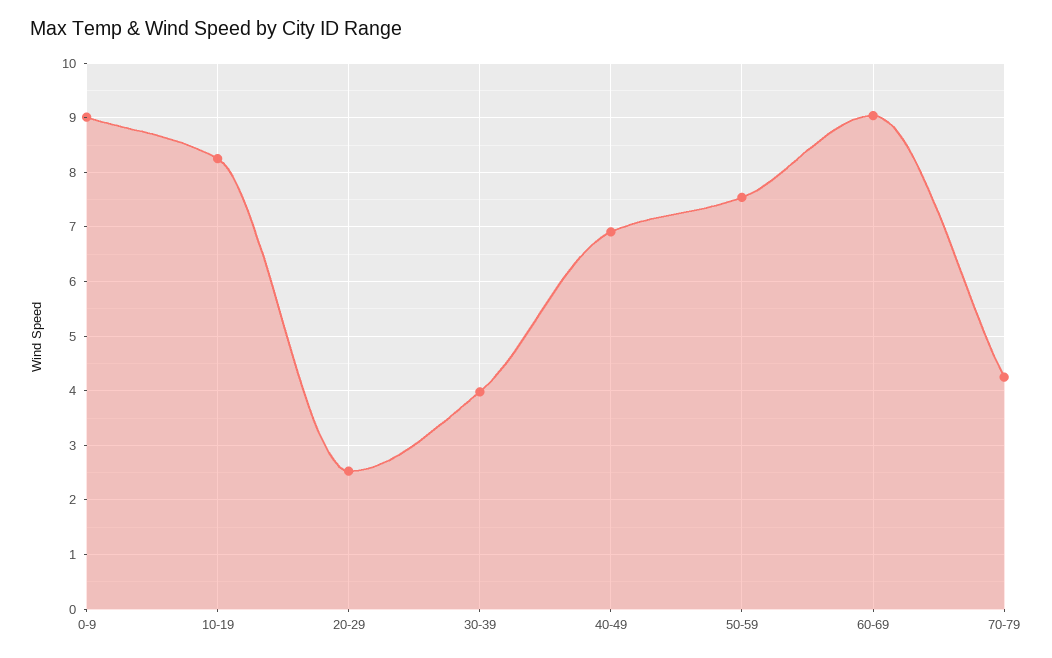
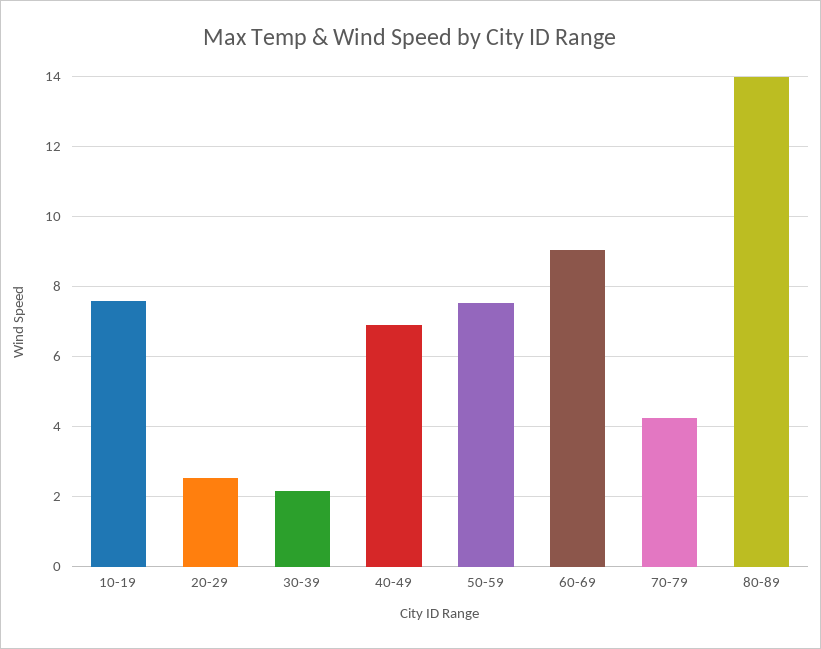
0-9: 9 -> none
10-19: 8.2 -> 7.6
30-39: 4 -> 2.2
80-89: none -> 14

